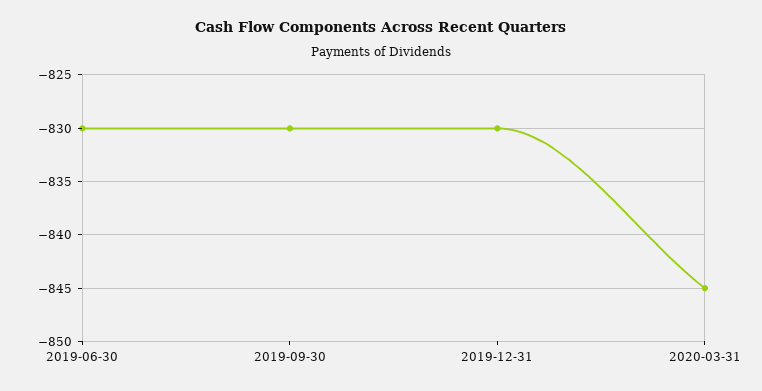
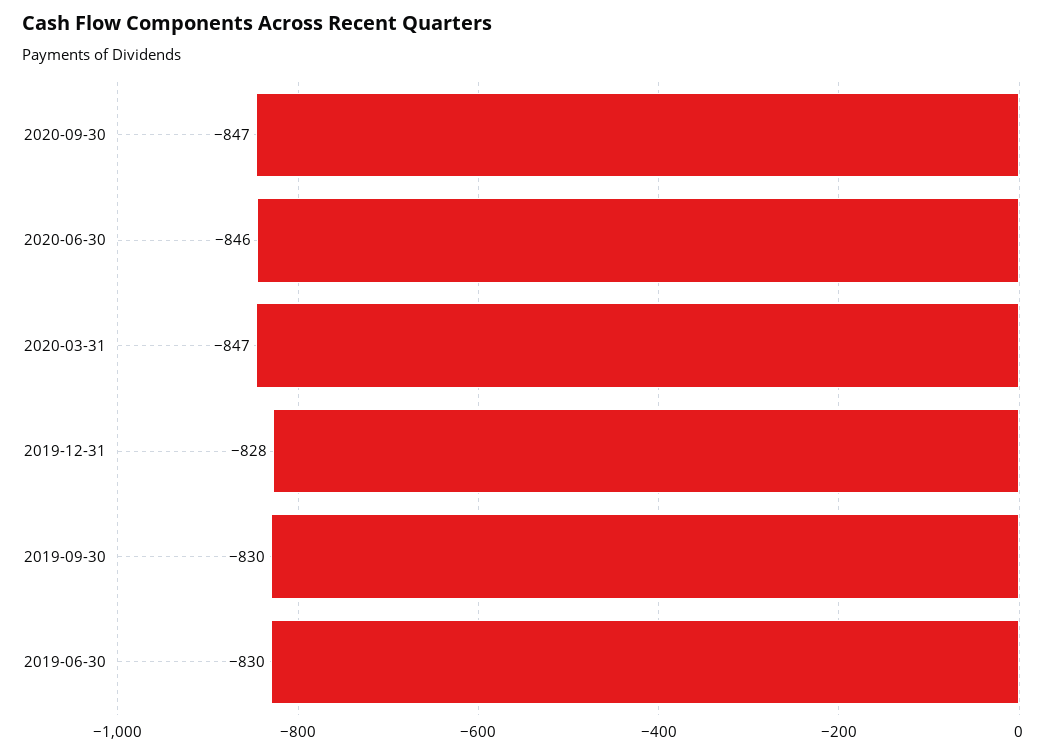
2019-12-31: -830 -> -828
2020-03-31: -845 -> -847
2020-09-30: none -> -847
2020-06-30: none -> -846

